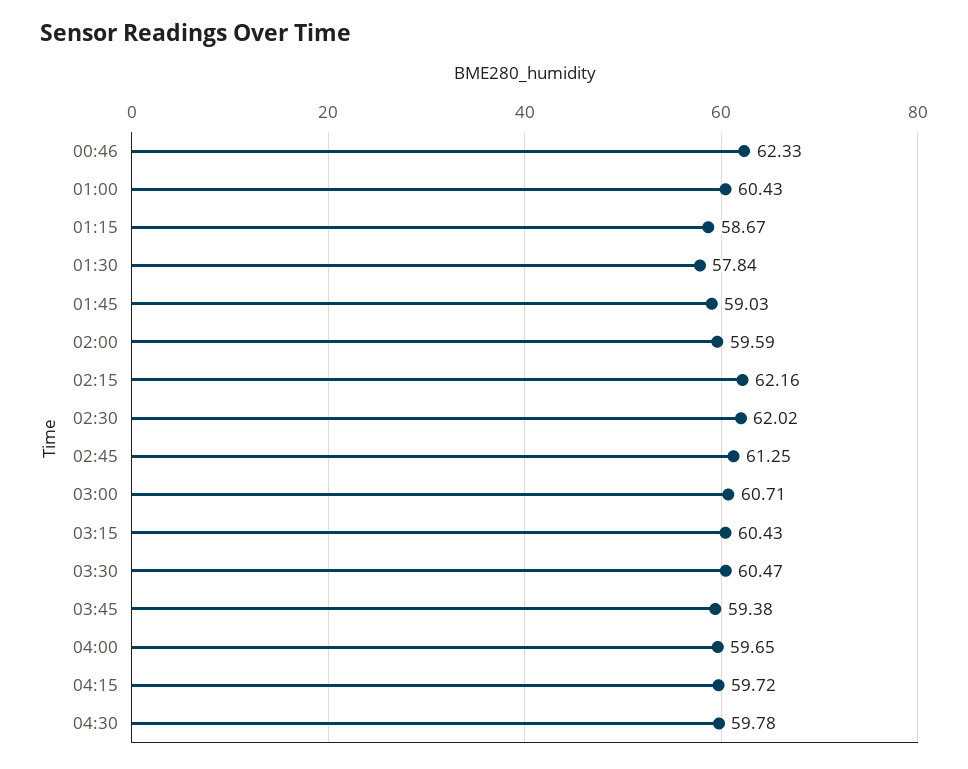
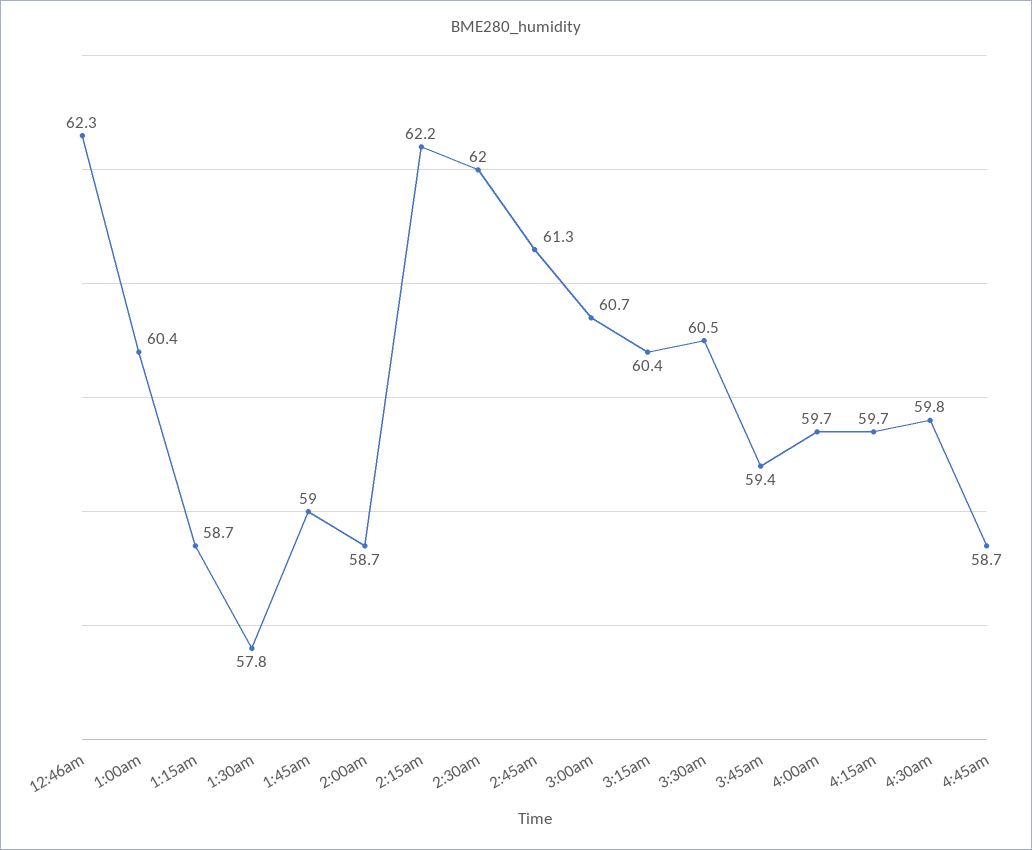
02:00: 59.59 -> 58.7
4:45am: none -> 58.7

